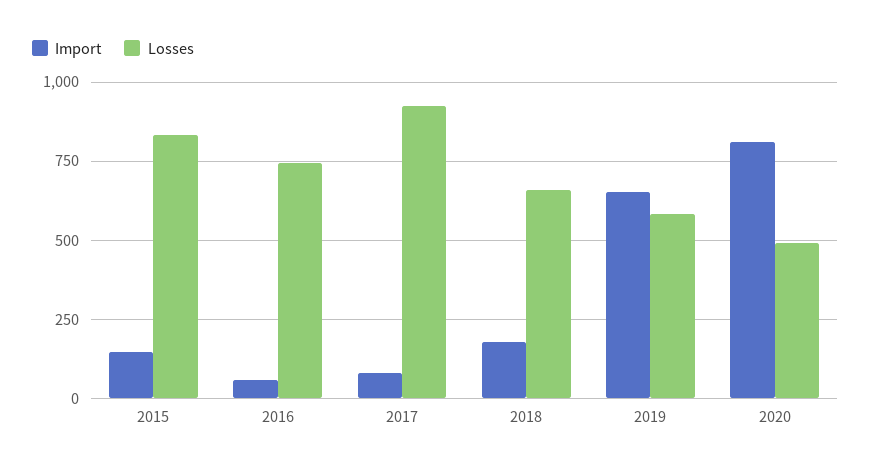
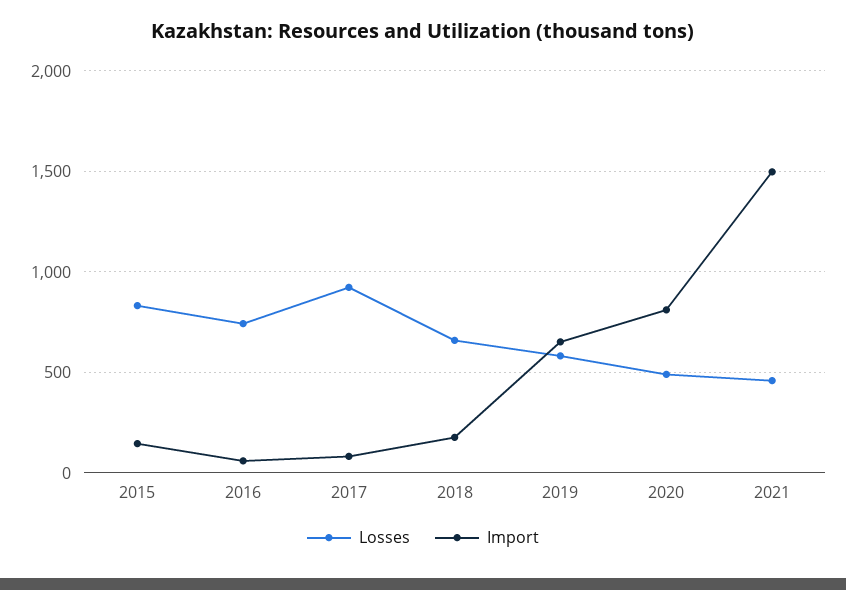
Losses, 2021: none -> 450
Import, 2021: none -> 1500

